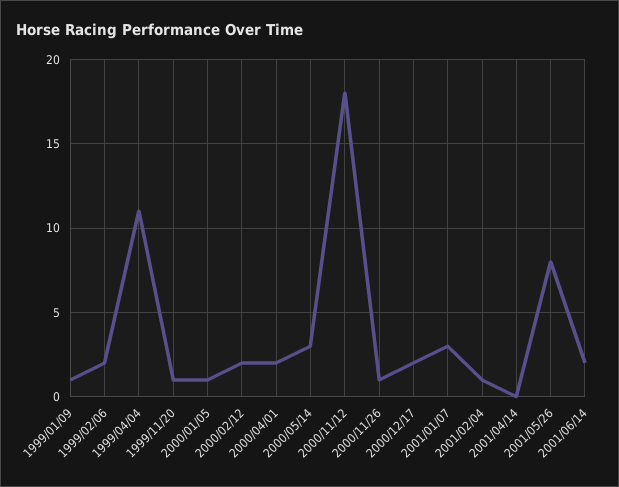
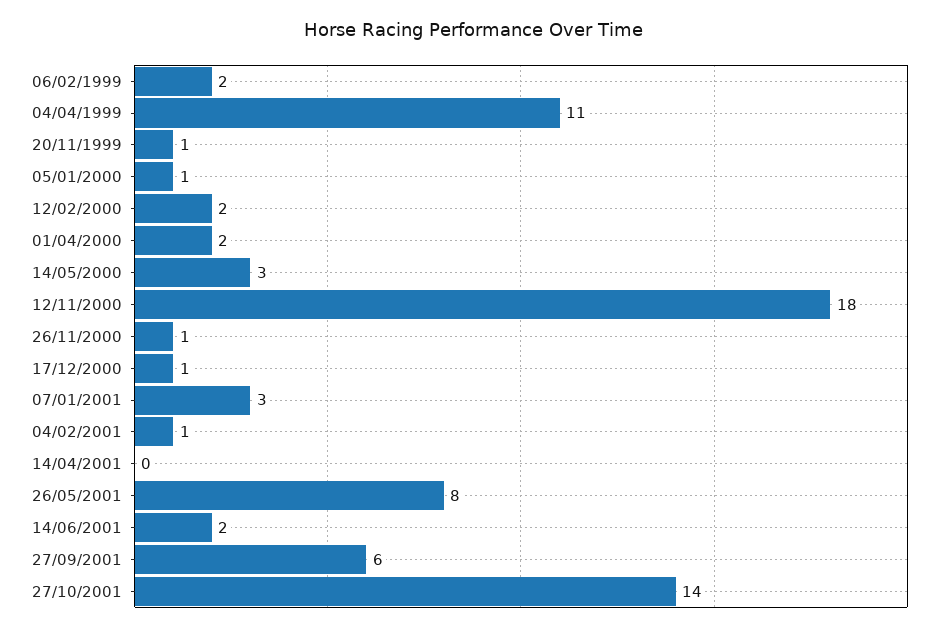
1999/01/09: 1 -> none
2000/12/17: 2 -> 1
27/09/2001: none -> 6
27/10/2001: none -> 14

